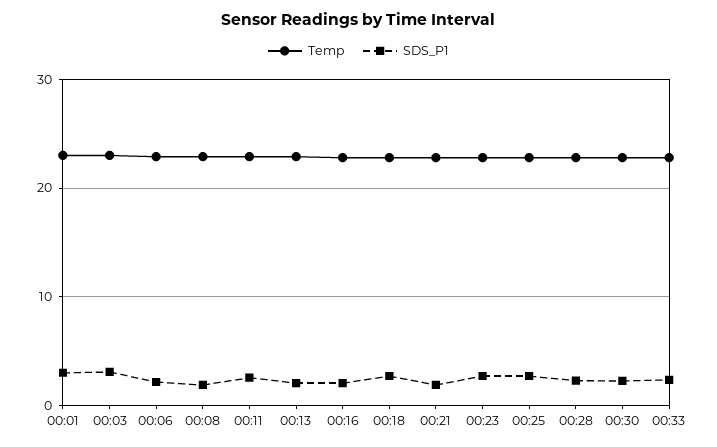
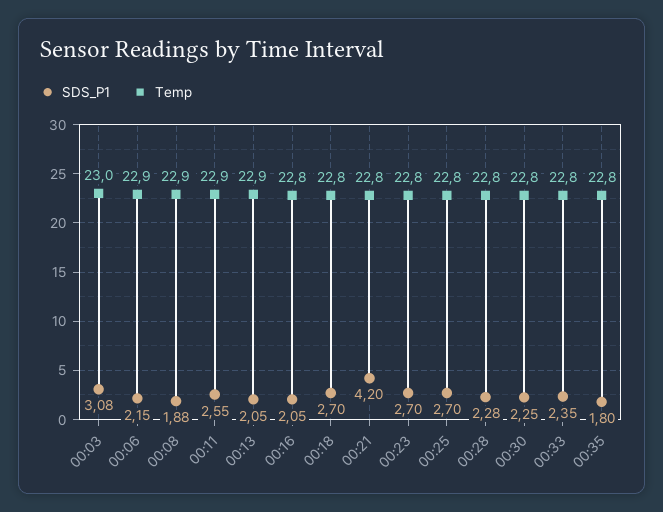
Temp, 00:01: 23 -> none
SDS_P1, 00:01: 3 -> none
SDS_P1, 00:21: 2 -> 4.2
SDS_P1, 00:35: none -> 1.8
Temp, 00:35: none -> 22.8

